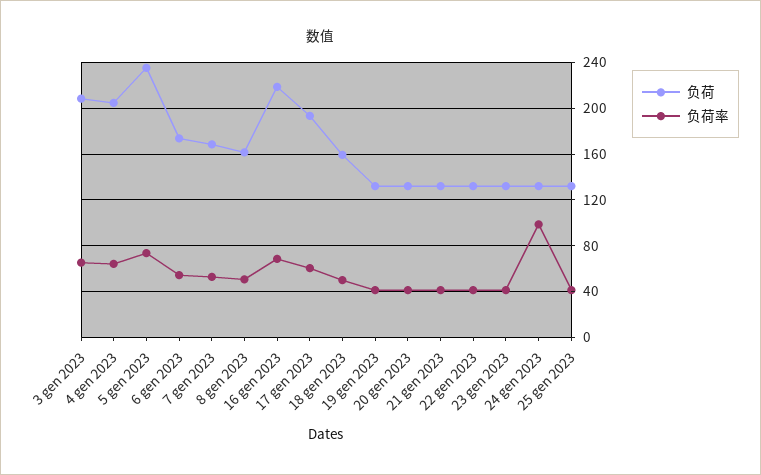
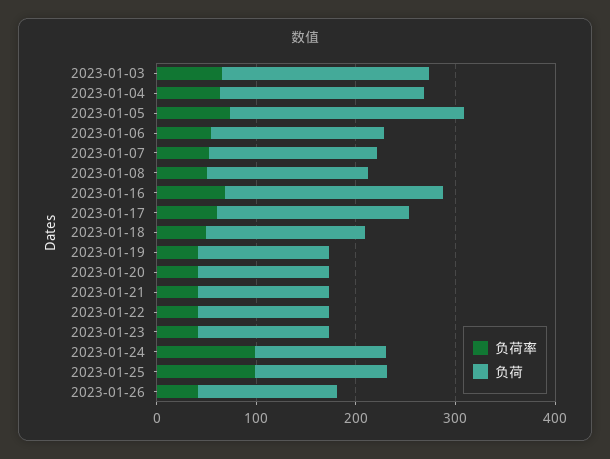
负荷率, 25 gen 2023: 40 -> 100
负荷率, 2023-01-26: none -> 40
负荷, 2023-01-26: none -> 140

